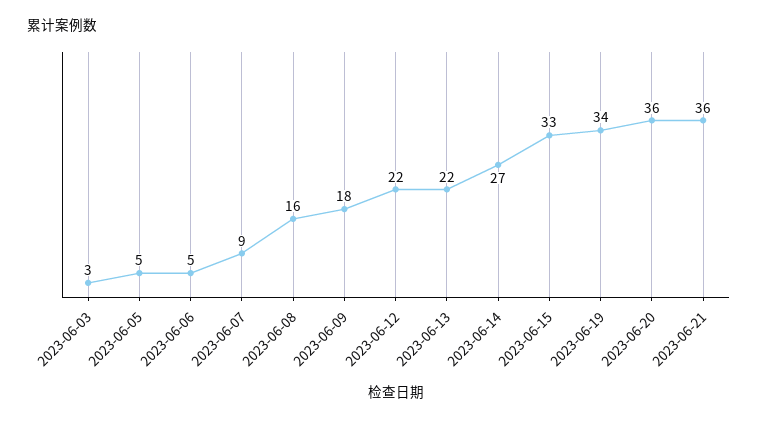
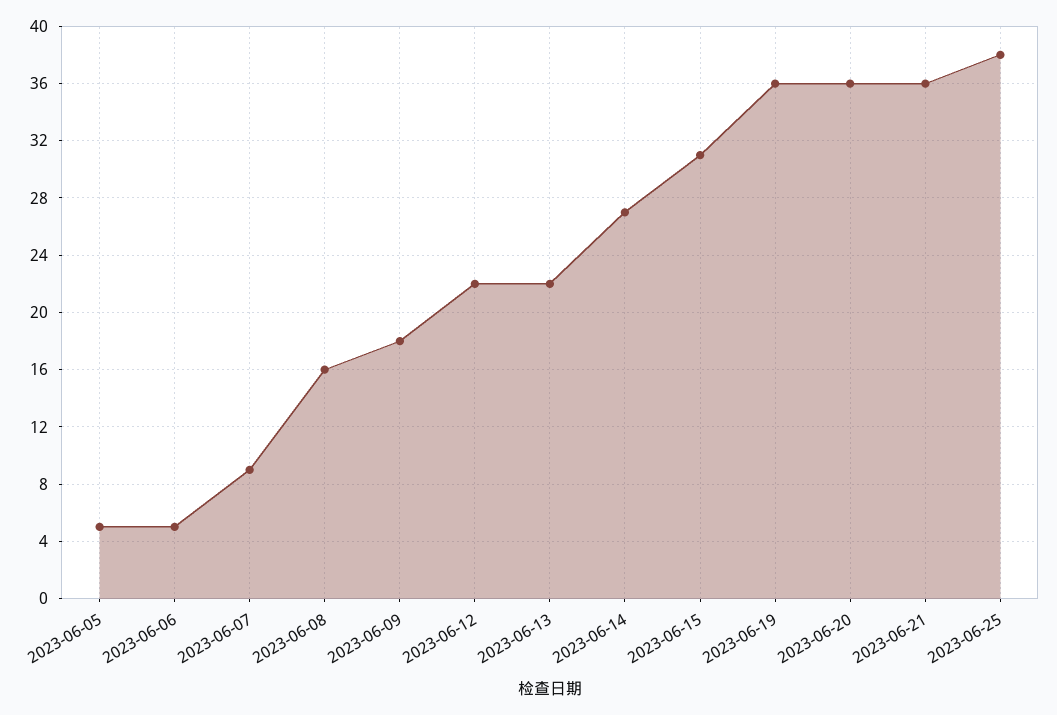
2023-06-03: 3 -> none
2023-06-15: 33 -> 31
2023-06-19: 34 -> 36
2023-06-25: none -> 38

